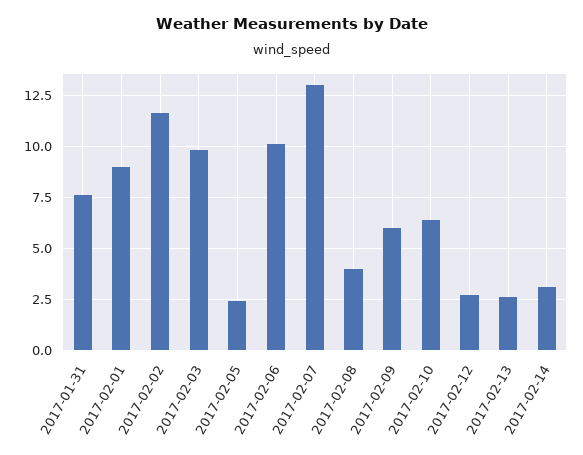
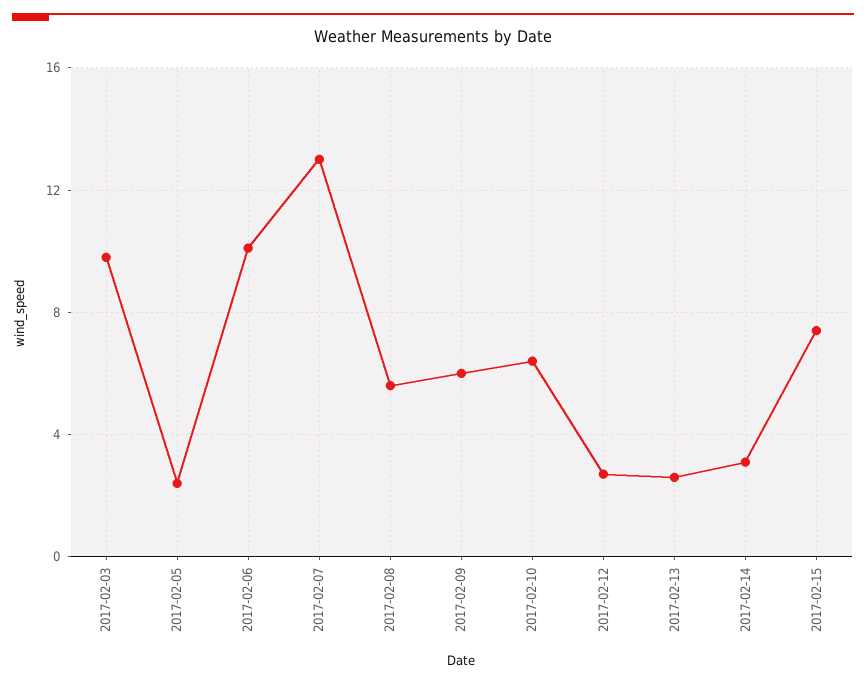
2017-01-31: 7.5 -> none
2017-02-01: 9 -> none
2017-02-02: 11.5 -> none
2017-02-08: 4 -> 5.5
2017-02-15: none -> 7.5

